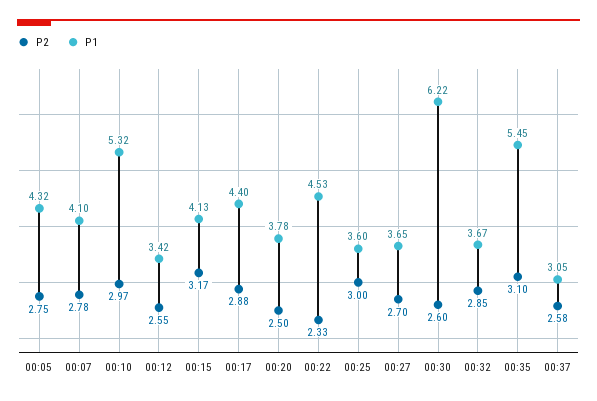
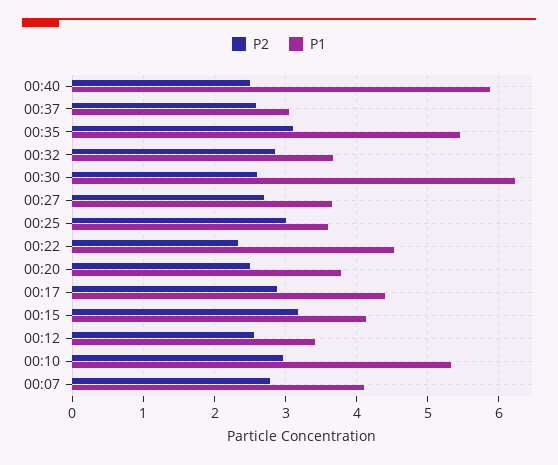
P2, 00:05: 2.75 -> none
P1, 00:05: 4.32 -> none
P2, 00:40: none -> 2.5
P1, 00:40: none -> 5.9

